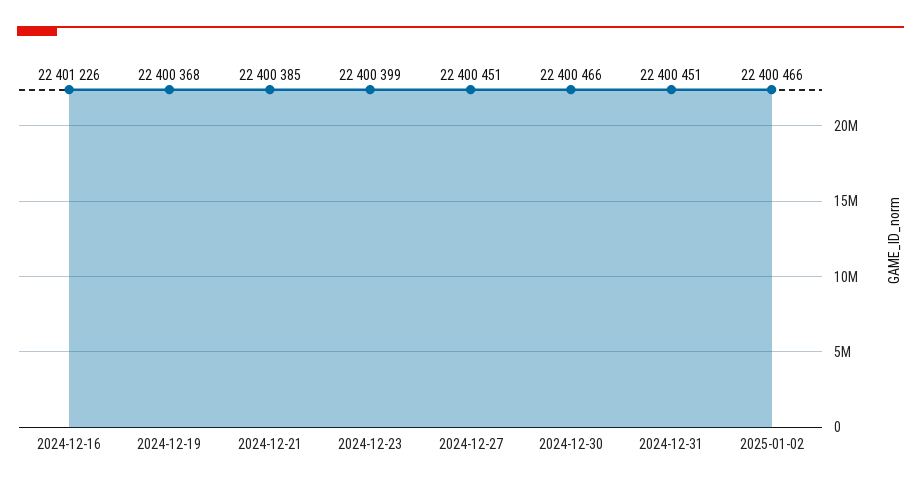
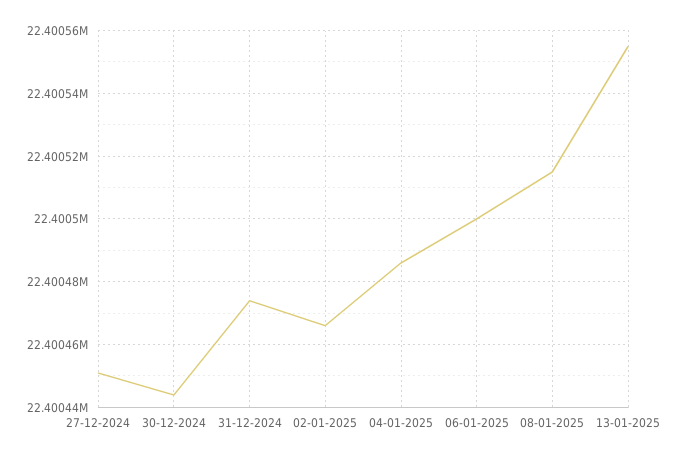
2024-12-16: 22401226 -> none
2024-12-19: 22400368 -> none
2024-12-21: 22400385 -> none
2024-12-23: 22400399 -> none
2024-12-30: 22400466 -> 22400445
2024-12-31: 22400451 -> 22400475
04-01-2025: none -> 22400485
06-01-2025: none -> 22400500
08-01-2025: none -> 22400515
13-01-2025: none -> 22400555

